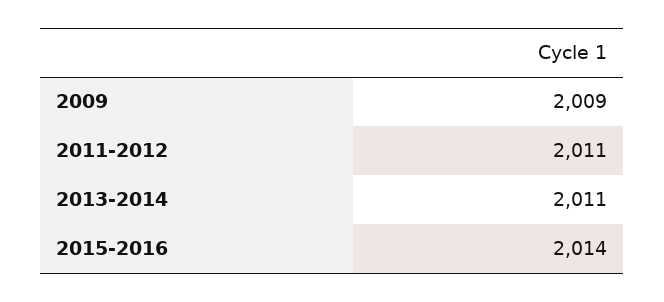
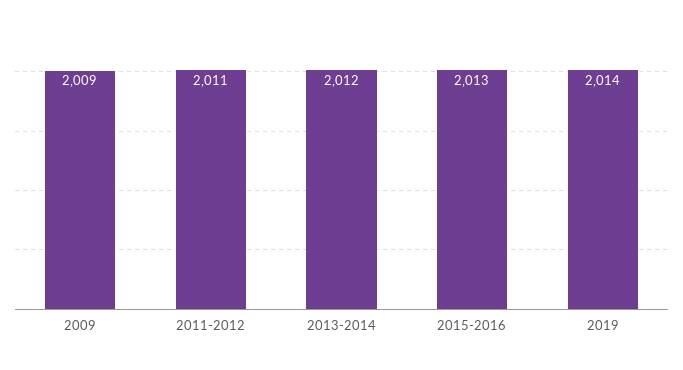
2013-2014: 2011 -> 2012
2015-2016: 2014 -> 2013
2019: none -> 2014

